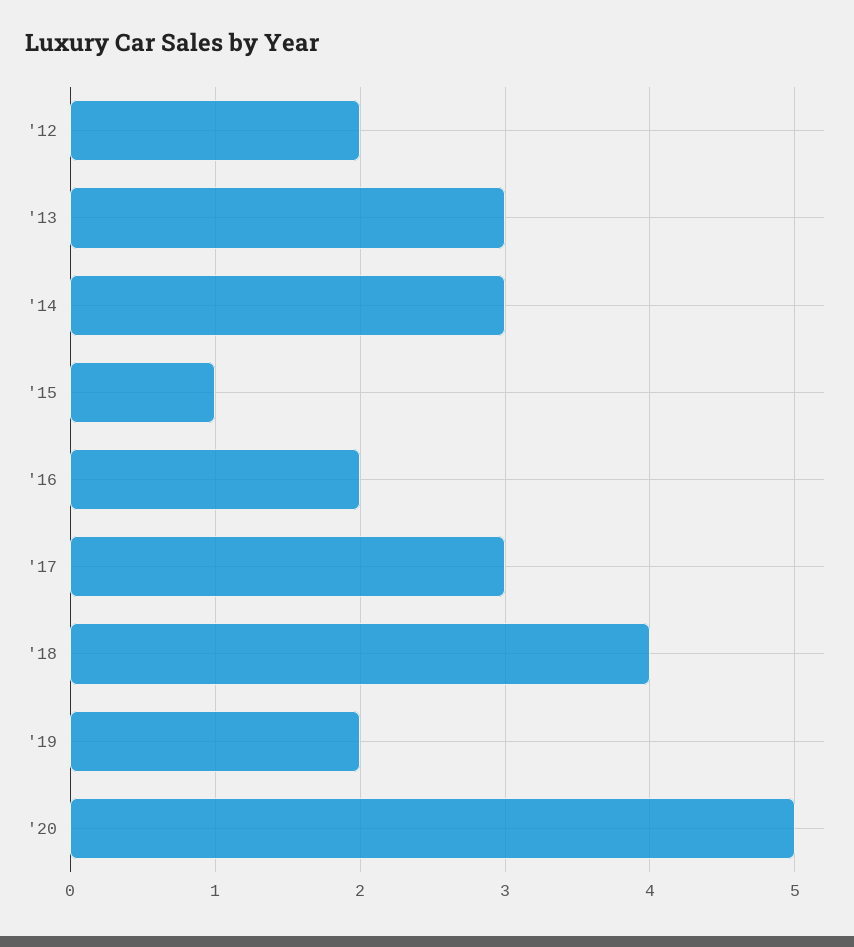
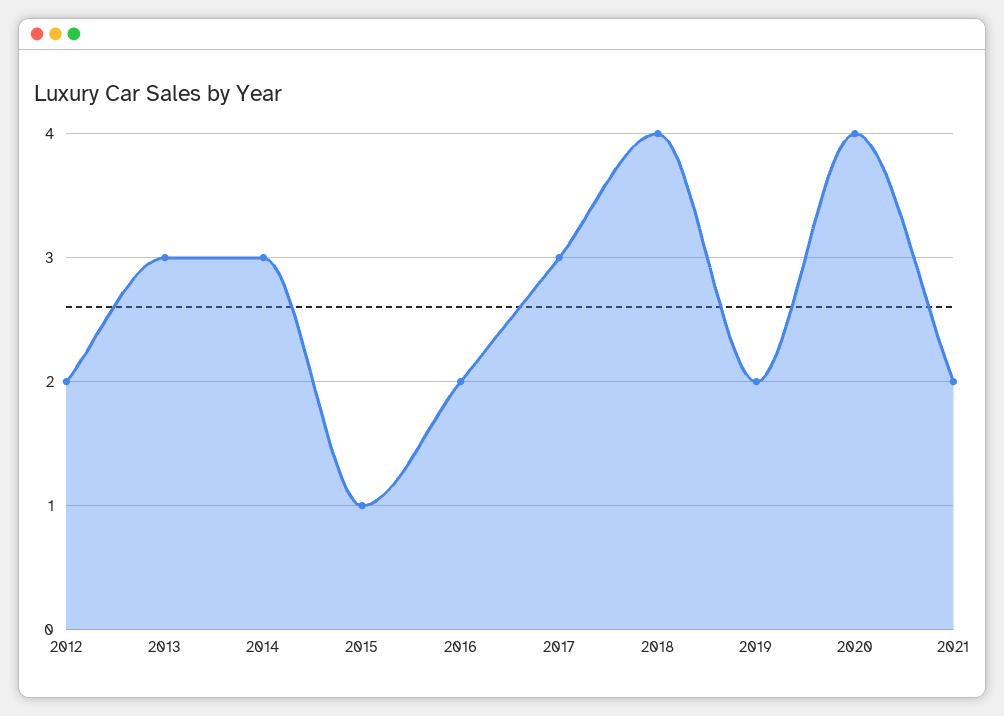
'20: 5 -> 4
2021: none -> 2

